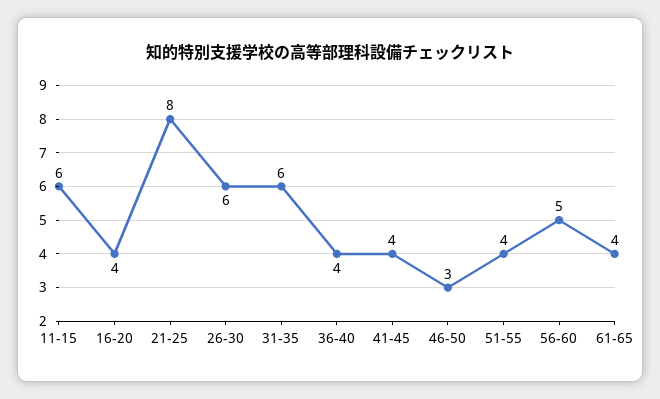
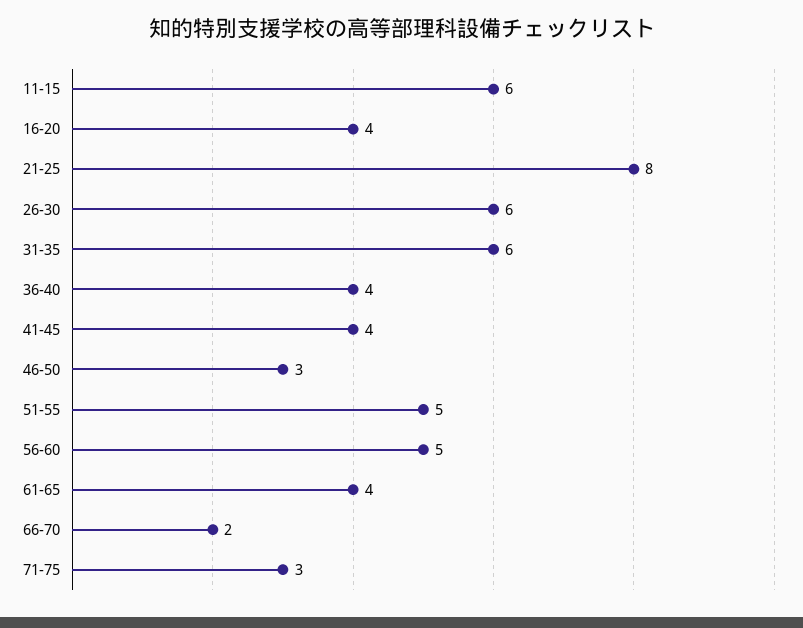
51-55: 4 -> 5
66-70: none -> 2
71-75: none -> 3

